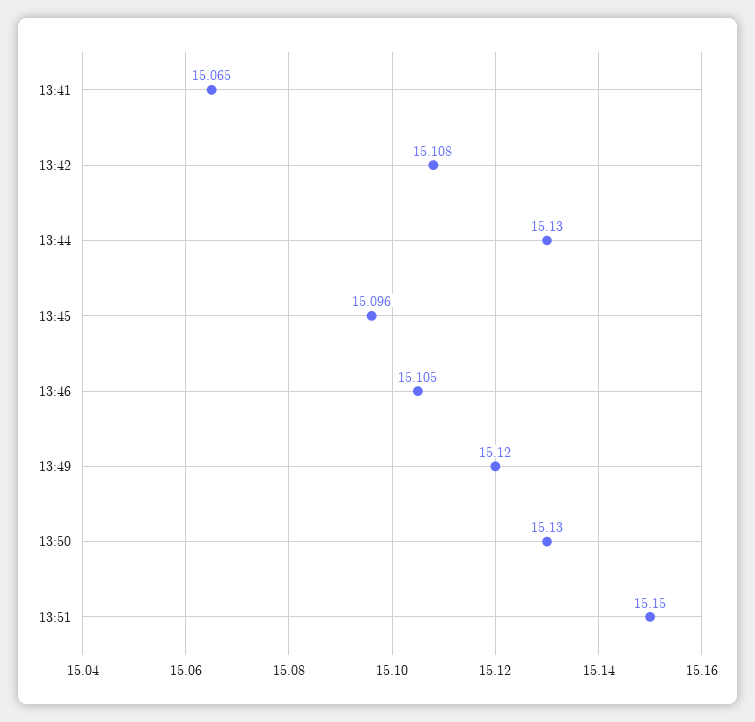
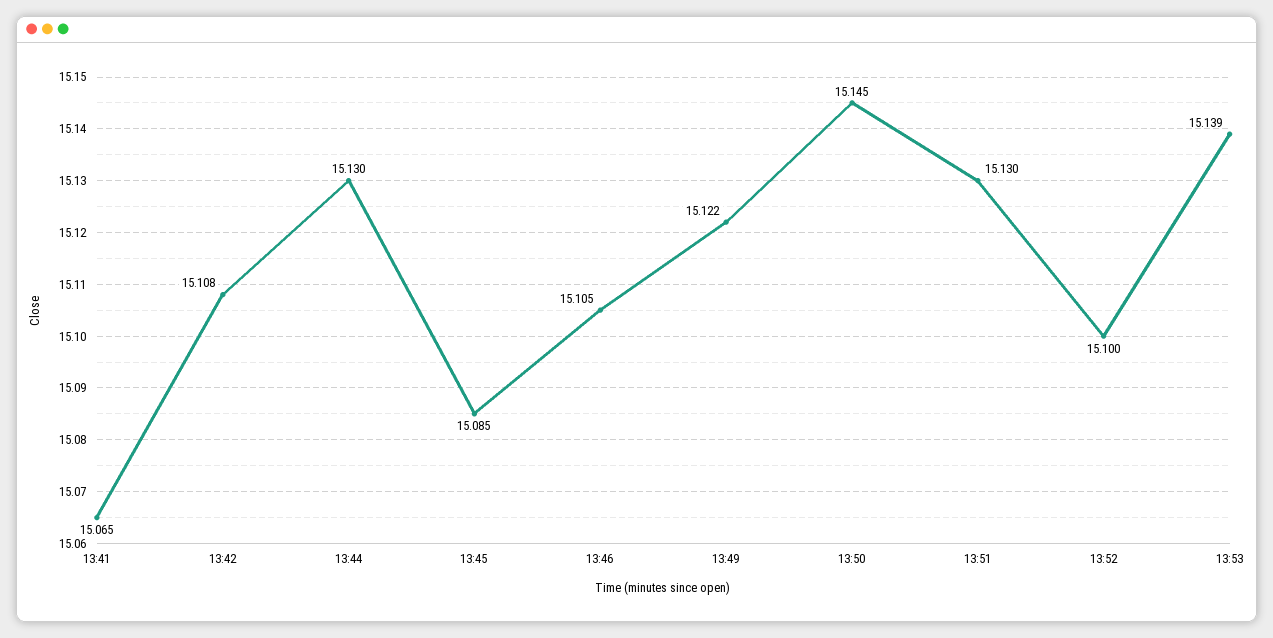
13:45: 15.096 -> 15.085
13:49: 15.12 -> 15.122
13:50: 15.13 -> 15.145
13:51: 15.15 -> 15.13
13:52: none -> 15.1
13:53: none -> 15.139

